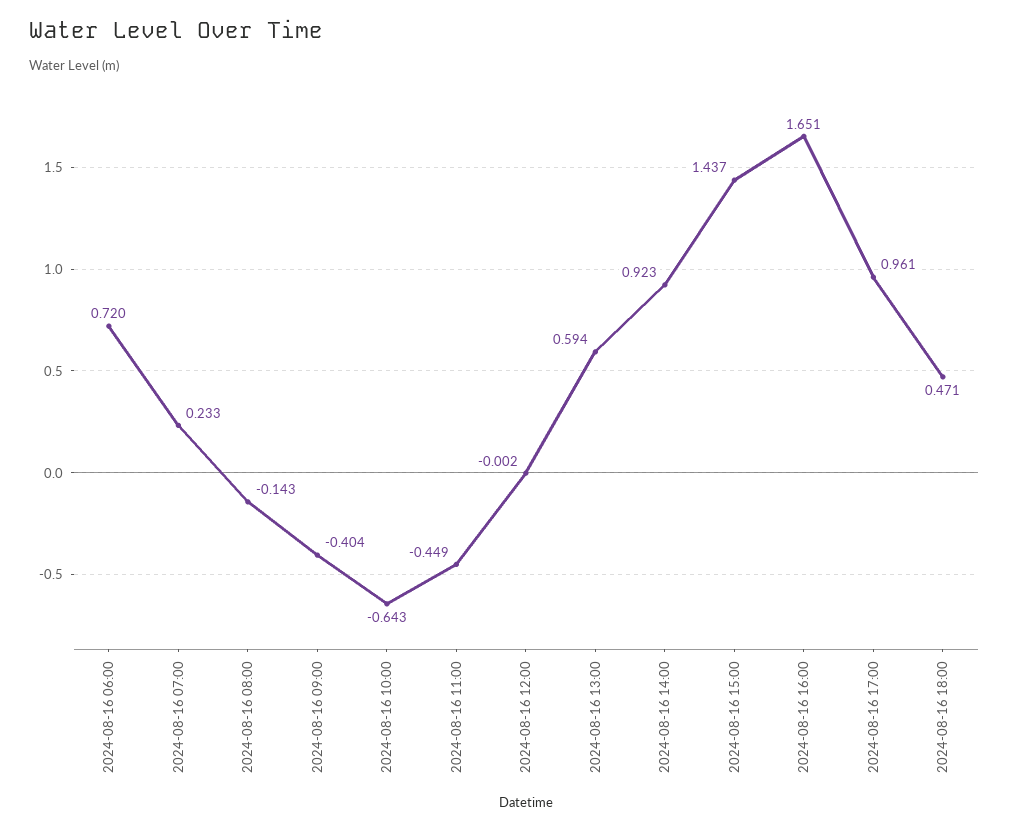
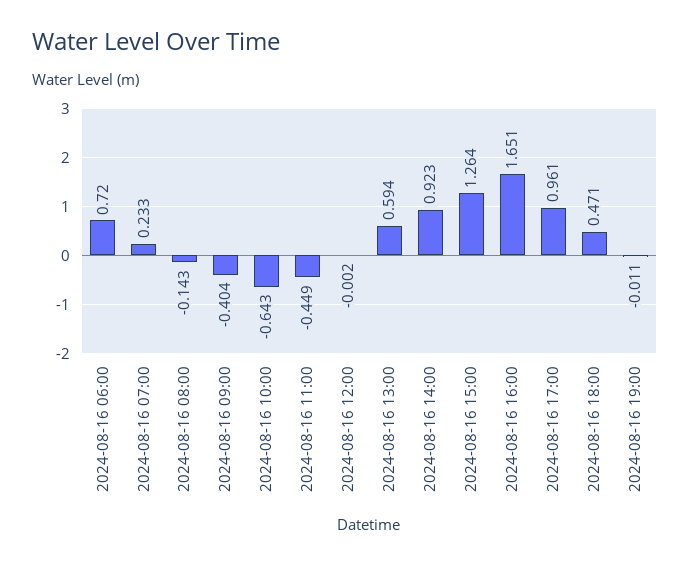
2024-08-16 15:00: 1.437 -> 1.264
2024-08-16 19:00: none -> -0.011

